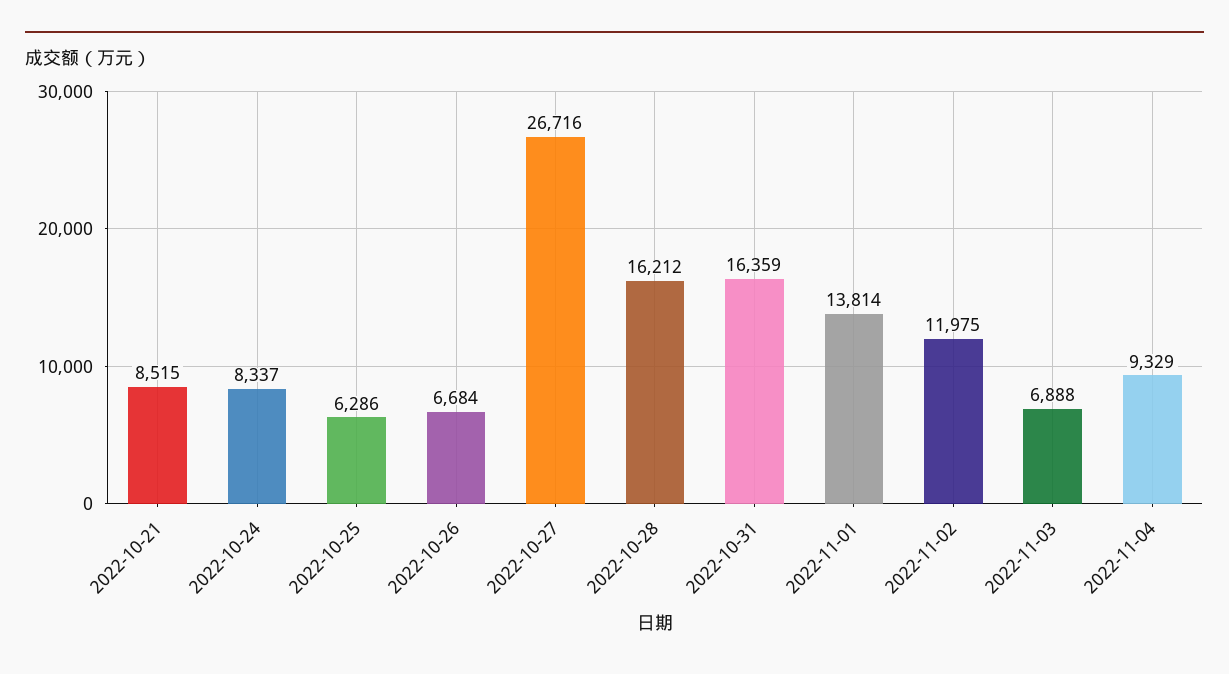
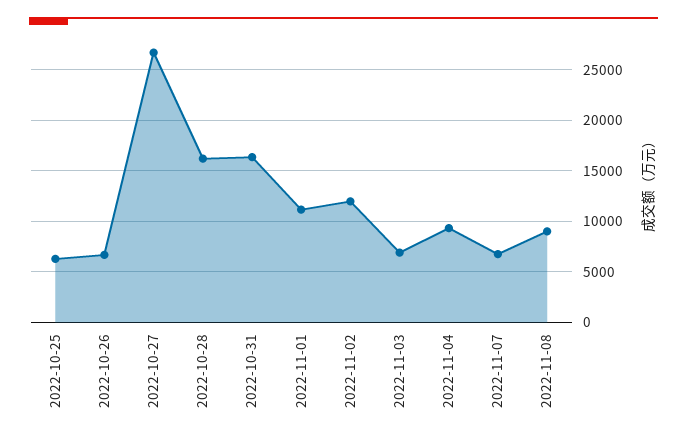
2022-10-21: 8515 -> none
2022-10-24: 8337 -> none
2022-11-01: 13814 -> 11000
2022-11-07: none -> 7000
2022-11-08: none -> 9000

